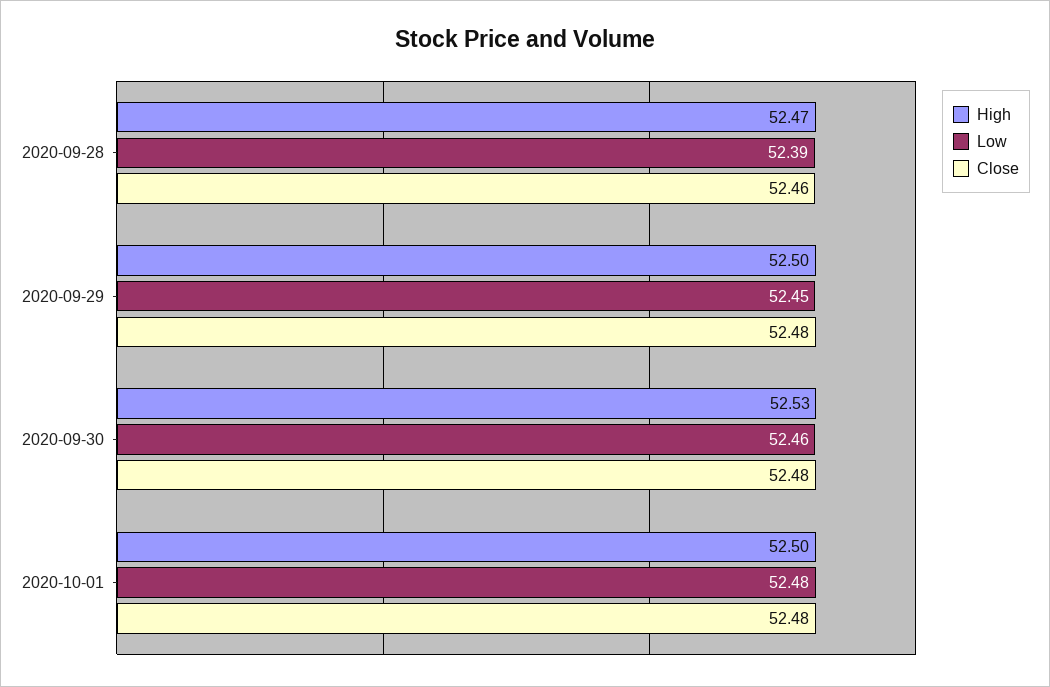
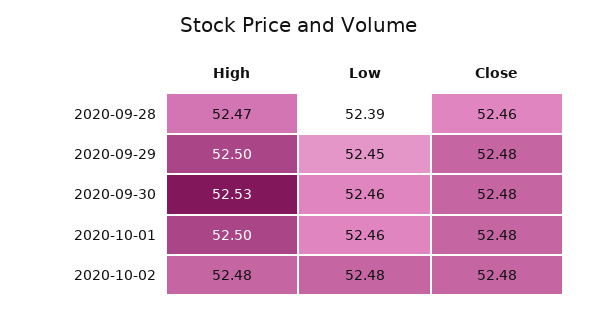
Low, 2020-10-01: 52.48 -> 52.46
High, 2020-10-02: none -> 52.48
Low, 2020-10-02: none -> 52.48
Close, 2020-10-02: none -> 52.48

